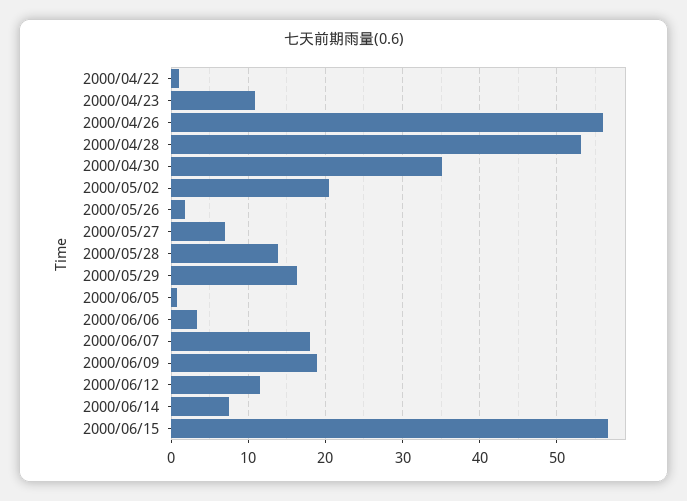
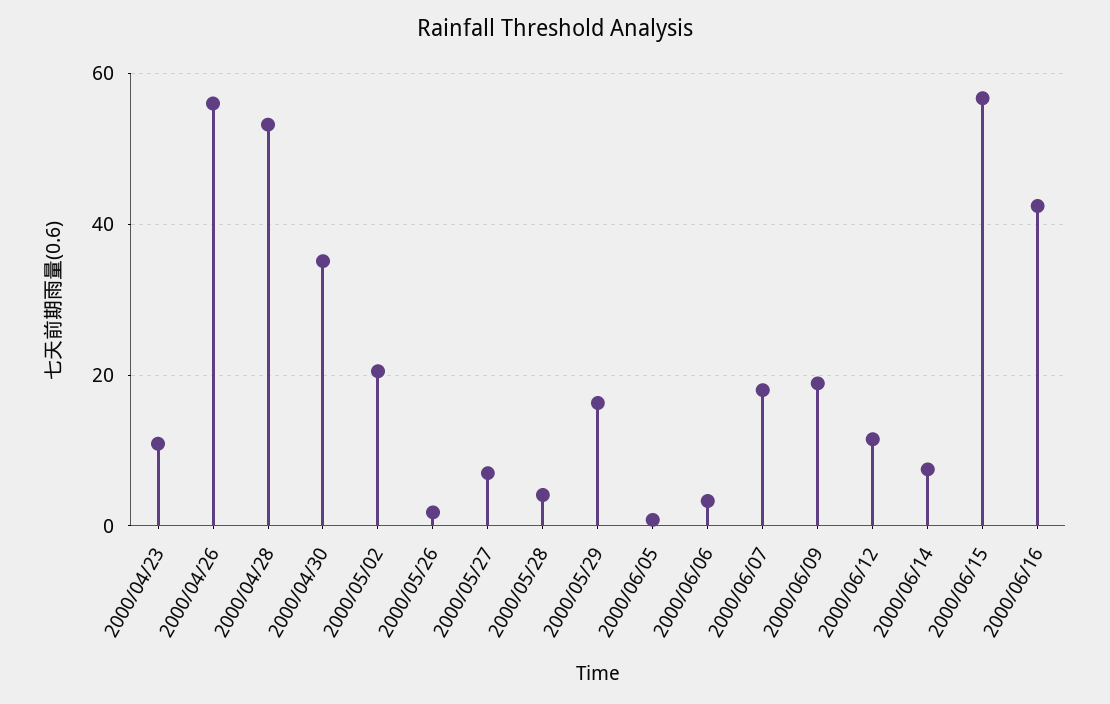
2000/04/22: 1 -> none
2000/05/28: 14 -> 4
2000/06/16: none -> 42

